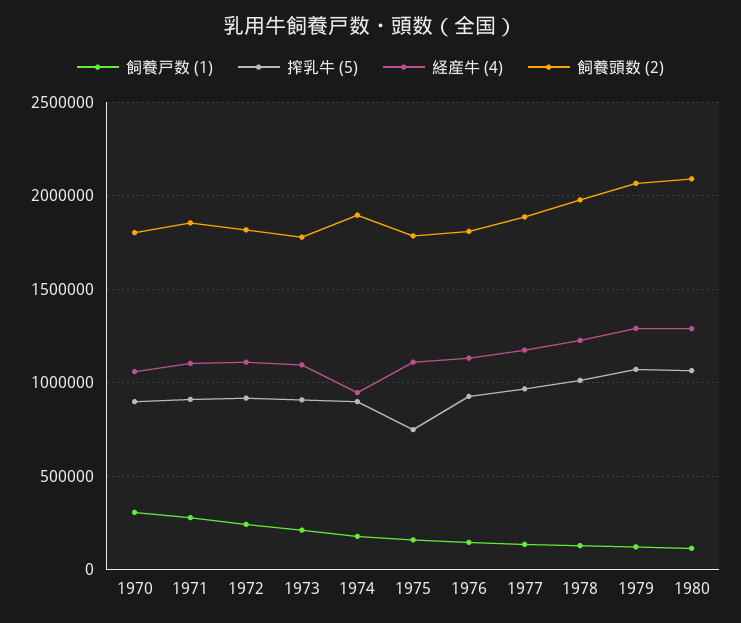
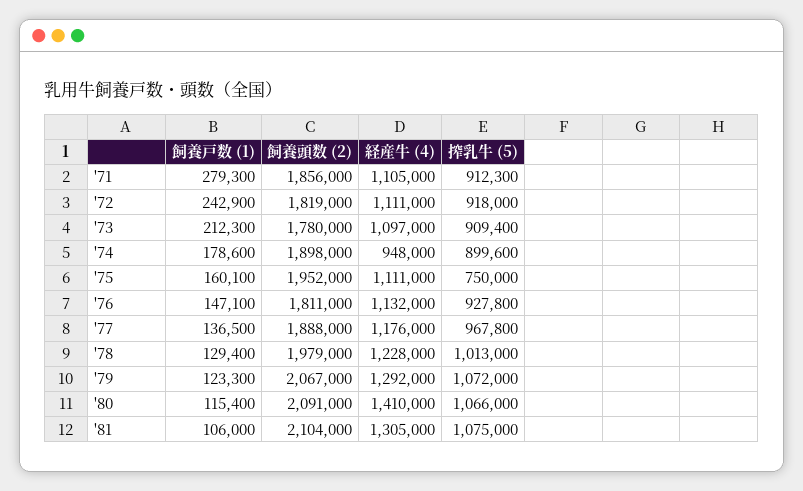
飼養戸数 (1), 1970: 300000 -> none
搾乳牛 (5), 1970: 900000 -> none
経産牛 (4), 1970: 1050000 -> none
飼養頭数 (2), 1970: 1800000 -> none
飼養頭数 (2), 1975: 1800000 -> 1952000
経産牛 (4), 1980: 1300000 -> 1410000
飼養戸数 (1), '81: none -> 106000
飼養頭数 (2), '81: none -> 2104000
経産牛 (4), '81: none -> 1305000
搾乳牛 (5), '81: none -> 1075000

